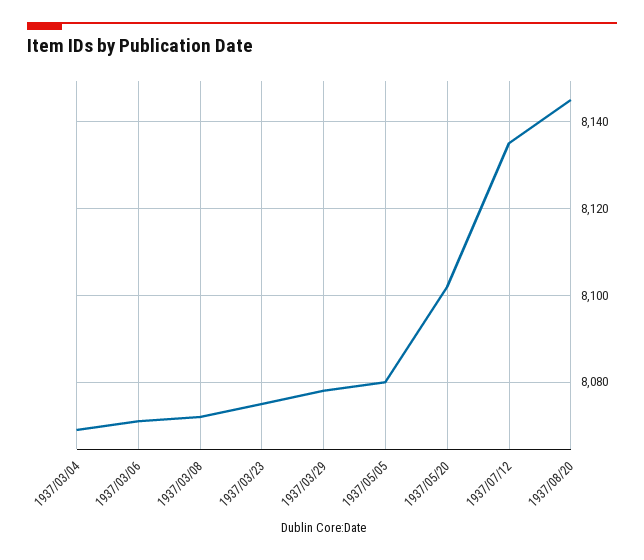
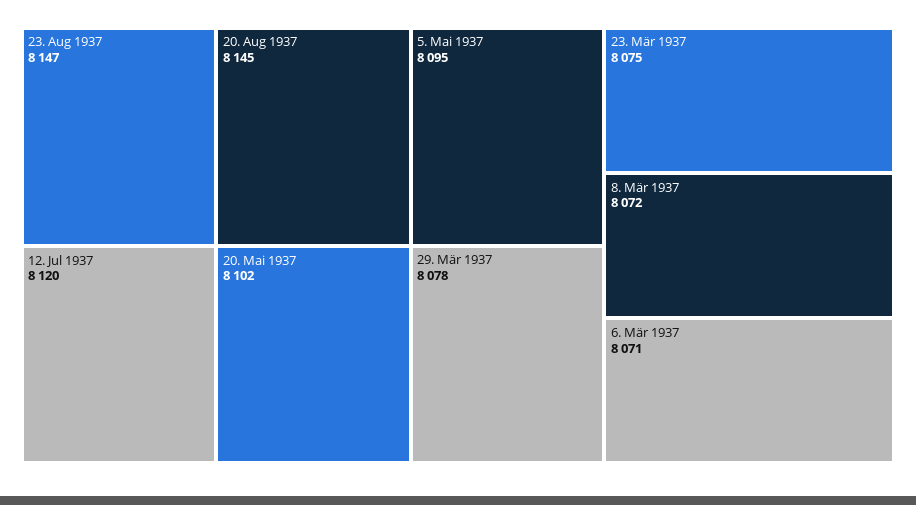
1937/03/04: 8070 -> none
1937/05/05: 8080 -> 8095
1937/07/12: 8135 -> 8120
23. Aug 1937: none -> 8147

